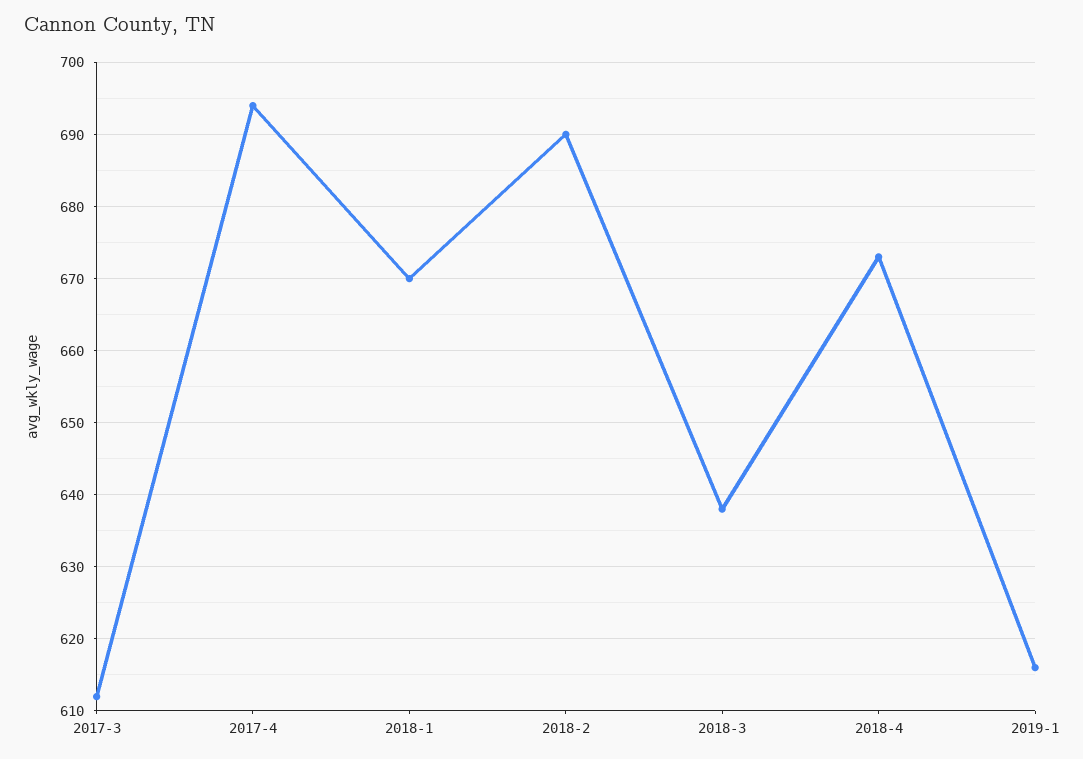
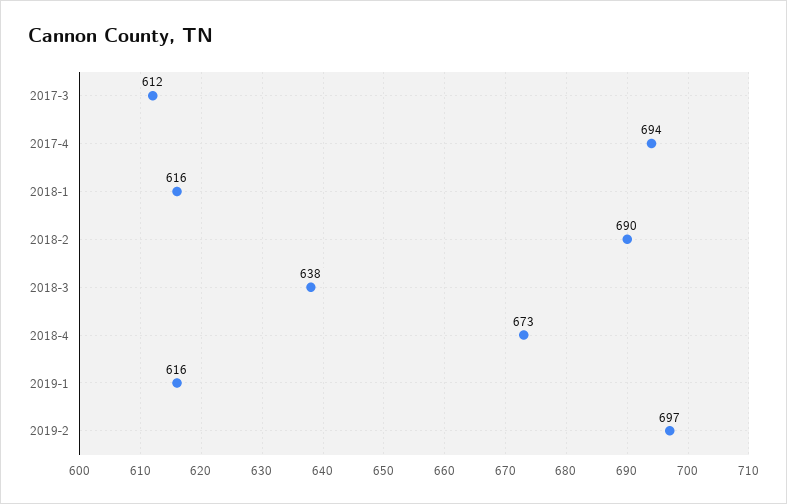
2018-1: 670 -> 616
2019-2: none -> 697

